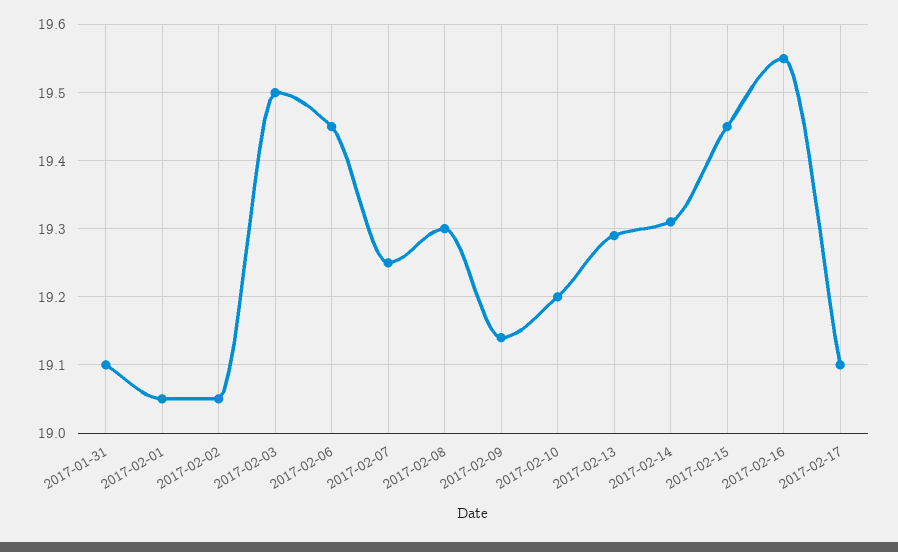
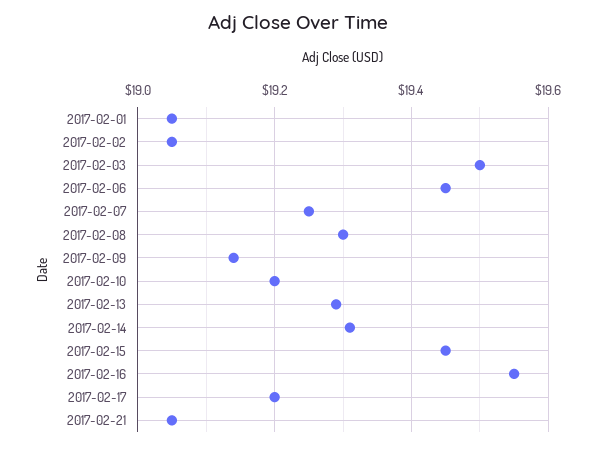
2017-01-31: 19.1 -> none
2017-02-17: 19.1 -> 19.2
2017-02-21: none -> 19.05

